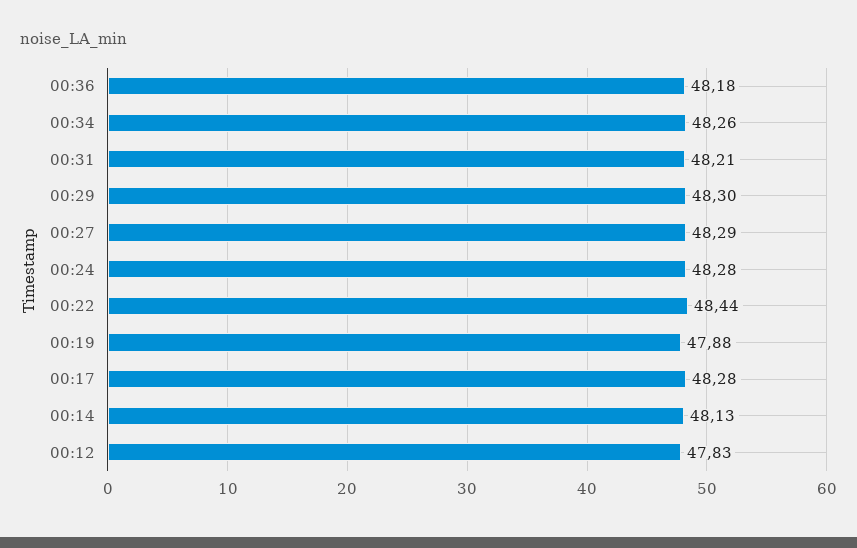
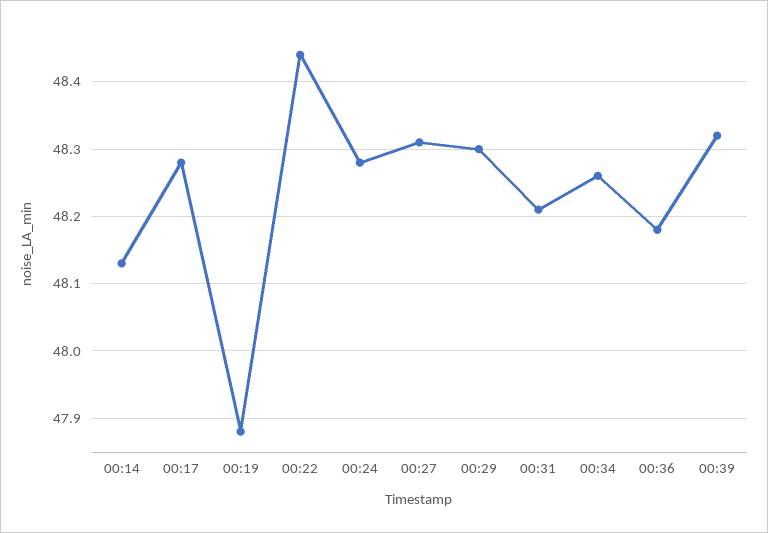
00:27: 48.29 -> 48.31
00:12: 47.83 -> none
00:39: none -> 48.32

